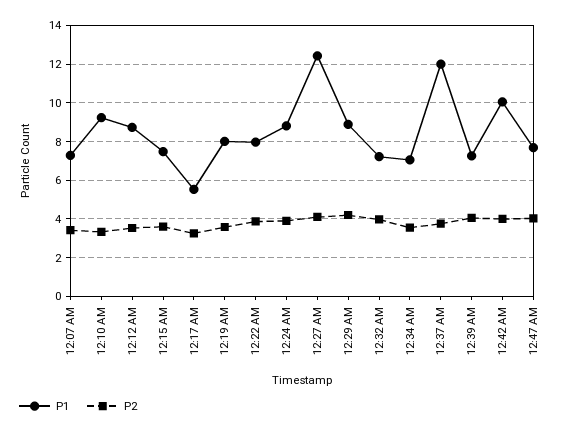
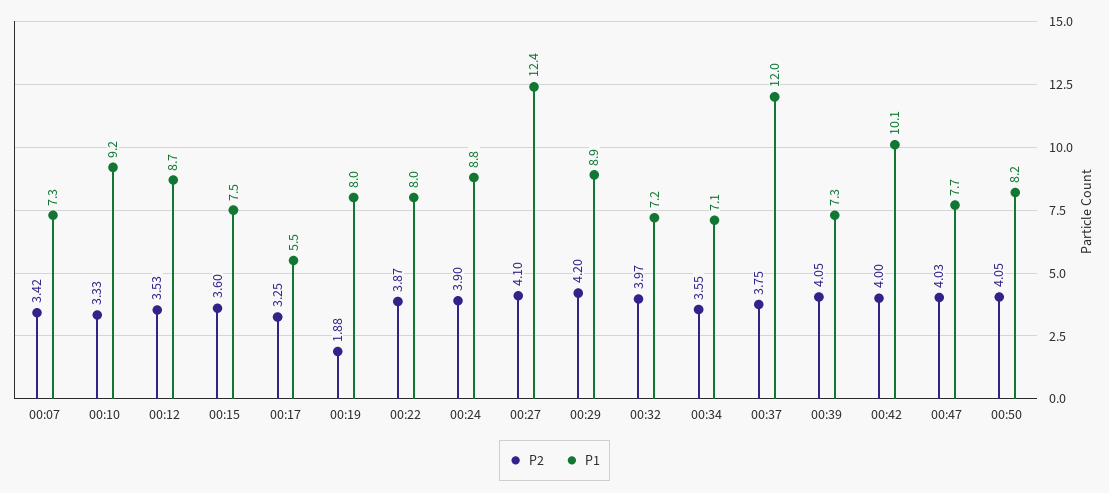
P2, 12:19 AM: 3.5 -> 1.88
P2, 00:50: none -> 4.05
P1, 00:50: none -> 8.2

